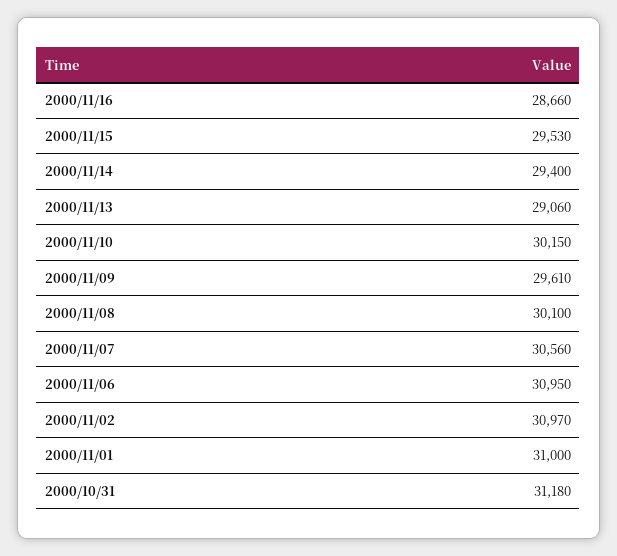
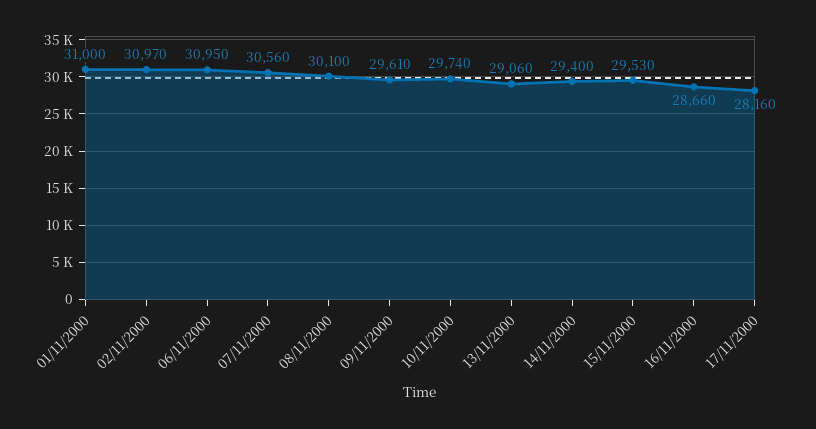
2000/11/10: 30150 -> 29740
2000/10/31: 31180 -> none
17/11/2000: none -> 28160

